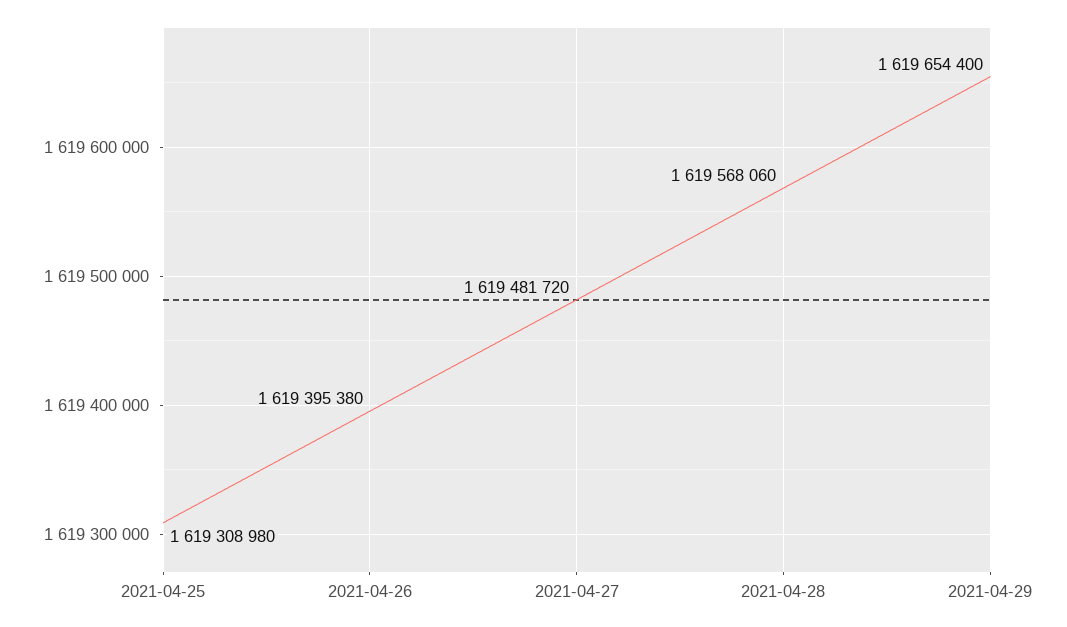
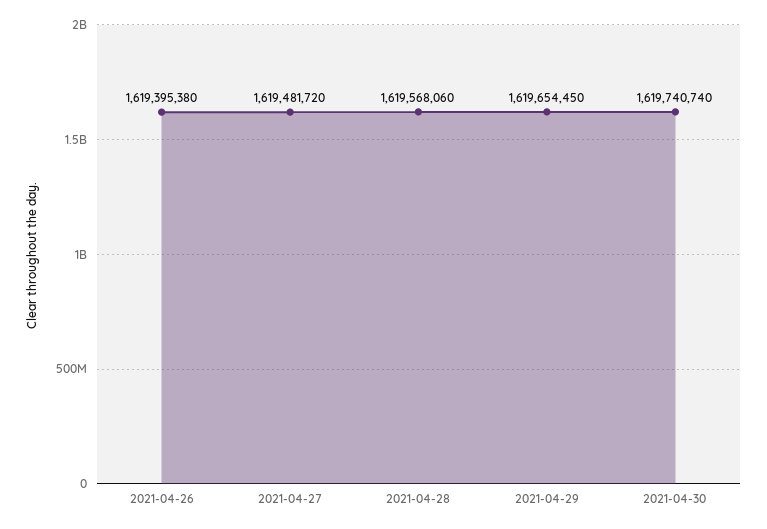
2021-04-25: 1619308980 -> none
2021-04-29: 1619654400 -> 1619654450
2021-04-30: none -> 1619740740

